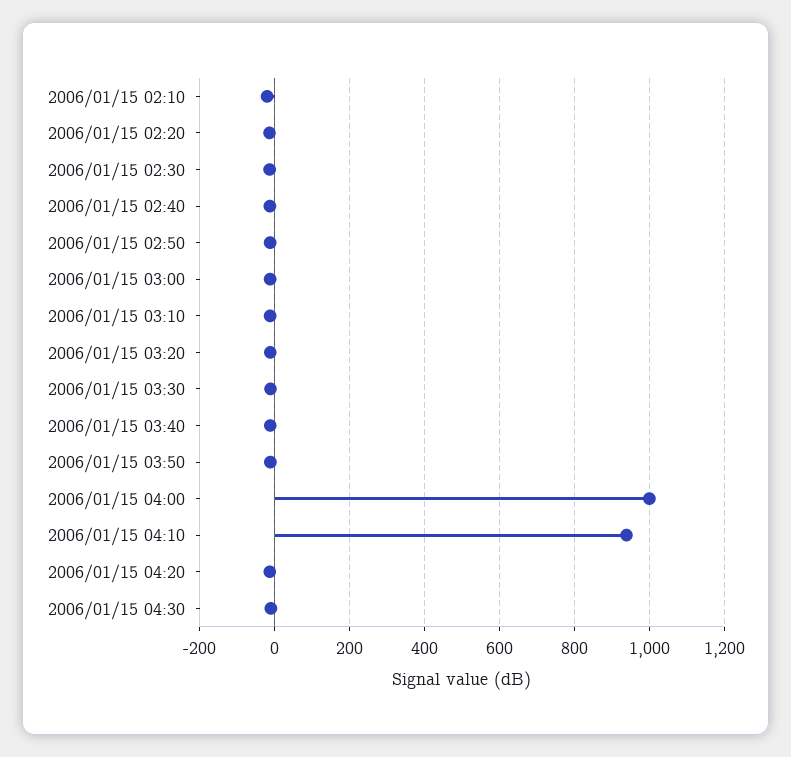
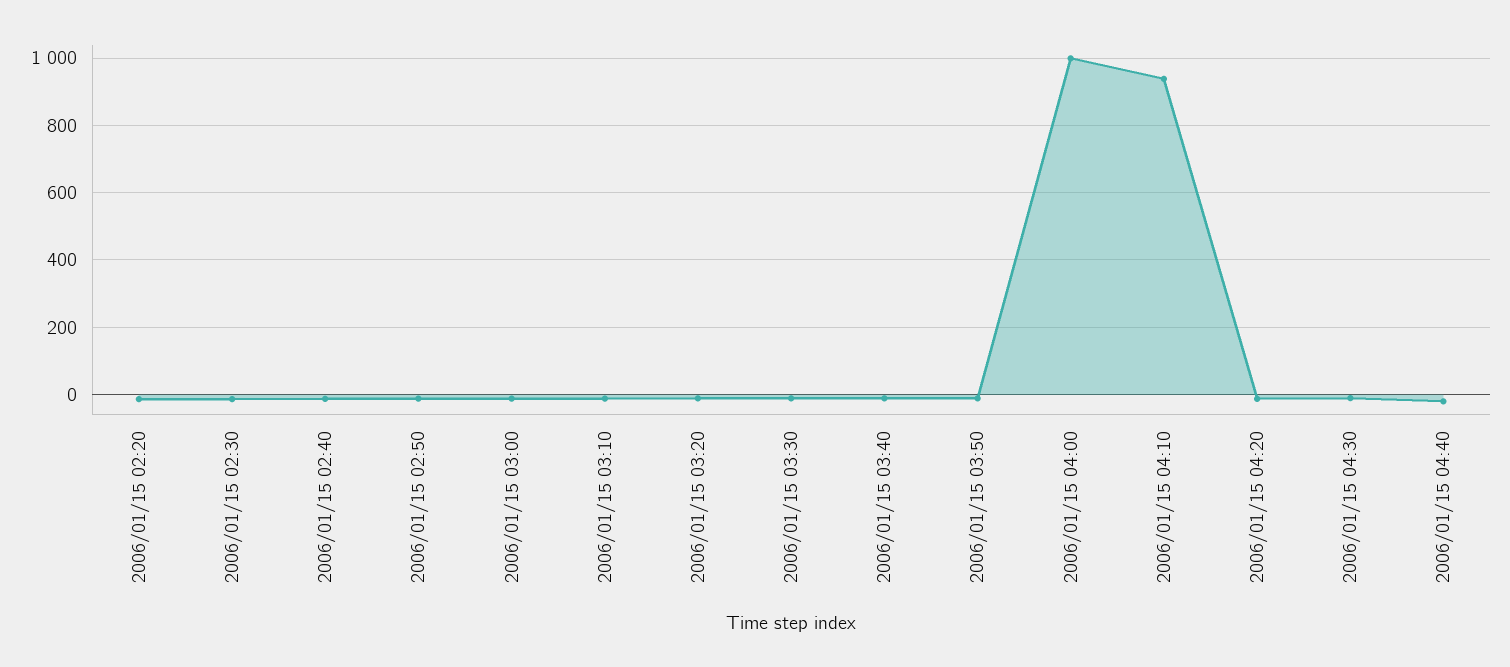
2006/01/15 02:10: -20 -> none
2006/01/15 04:40: none -> -20

